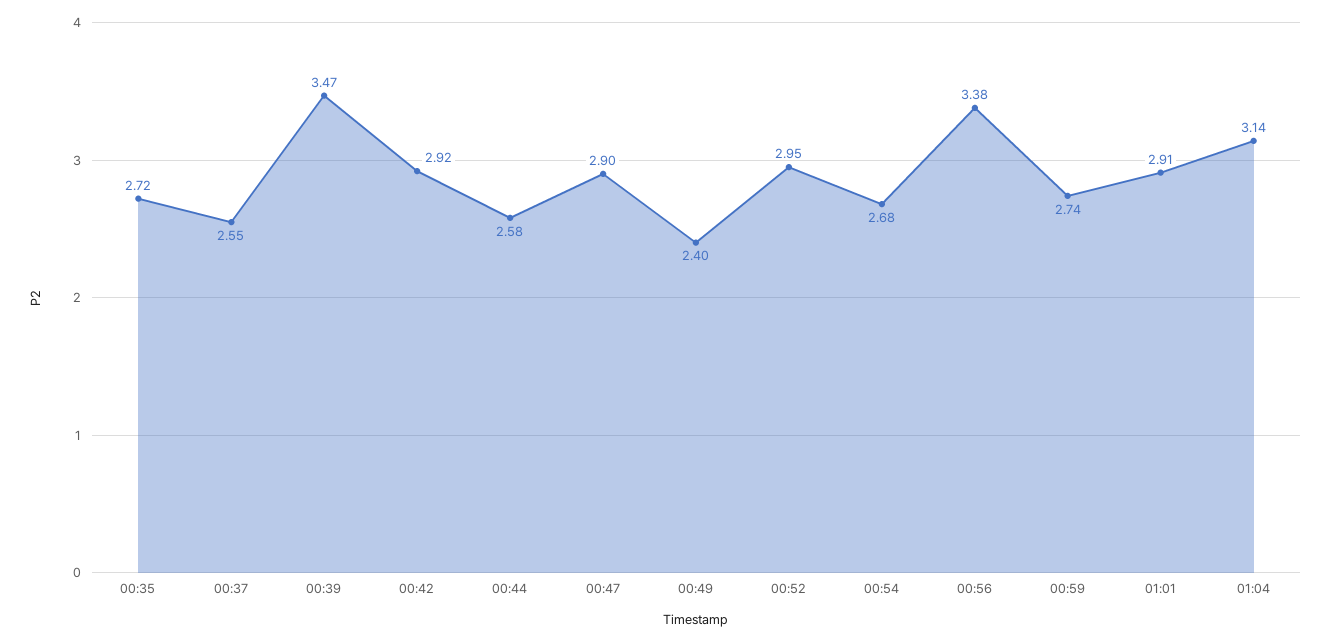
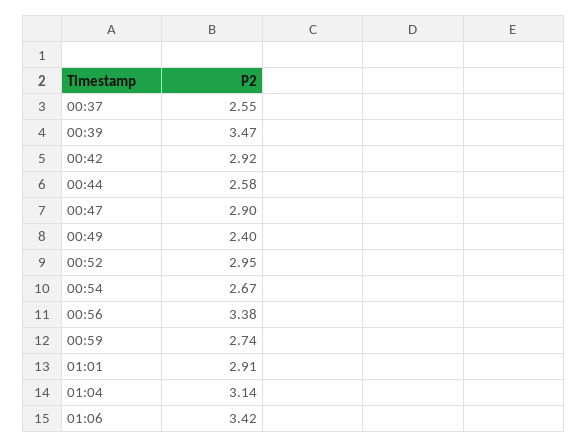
00:35: 2.72 -> none
00:54: 2.68 -> 2.67
01:06: none -> 3.42

